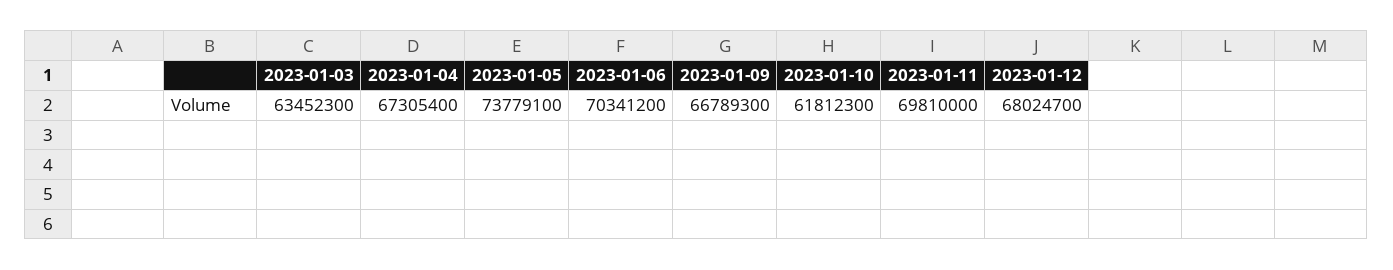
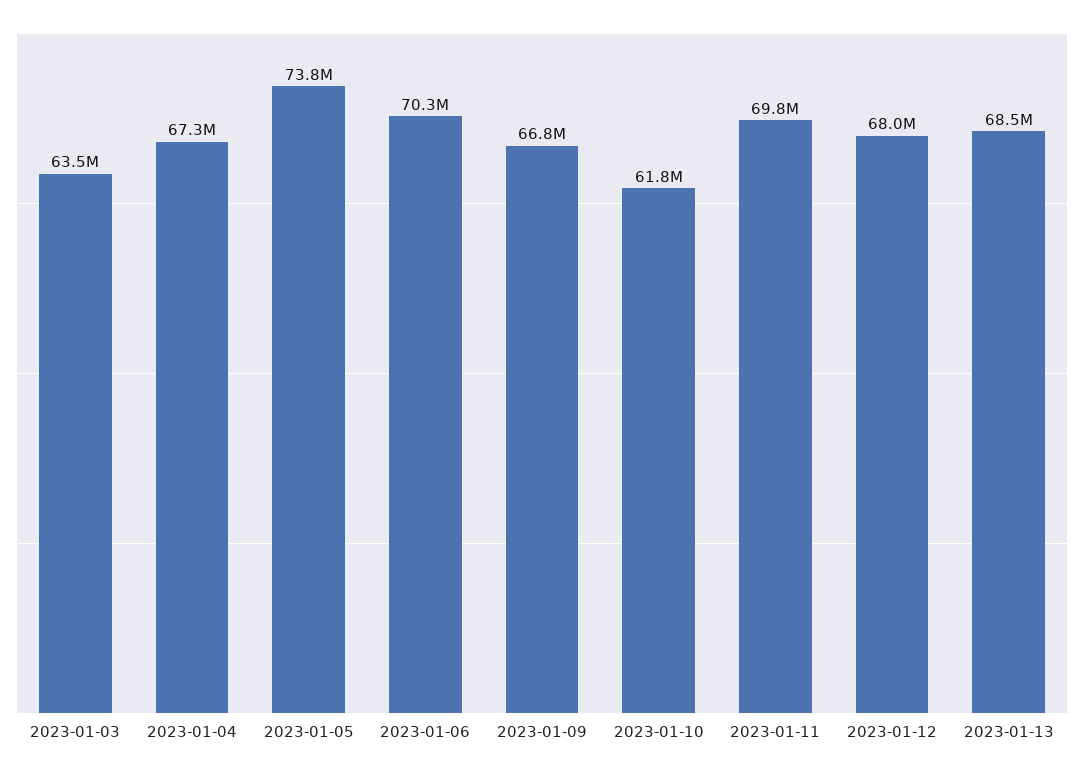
2023-01-13: none -> 68500000

